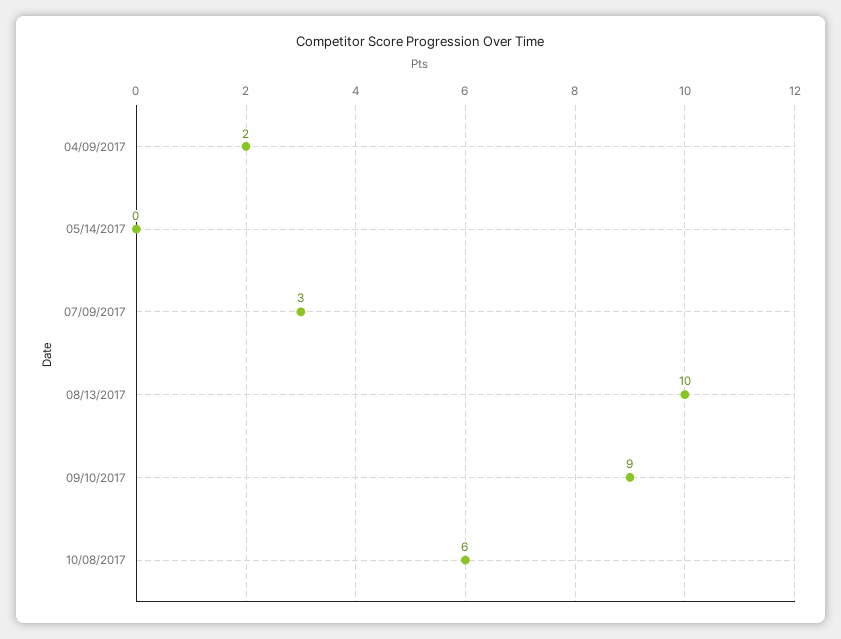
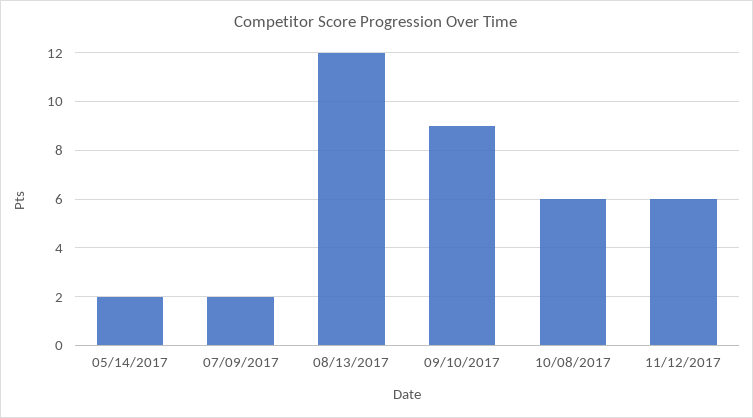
04/09/2017: 2 -> none
05/14/2017: 0 -> 2
07/09/2017: 3 -> 2
08/13/2017: 10 -> 12
11/12/2017: none -> 6

